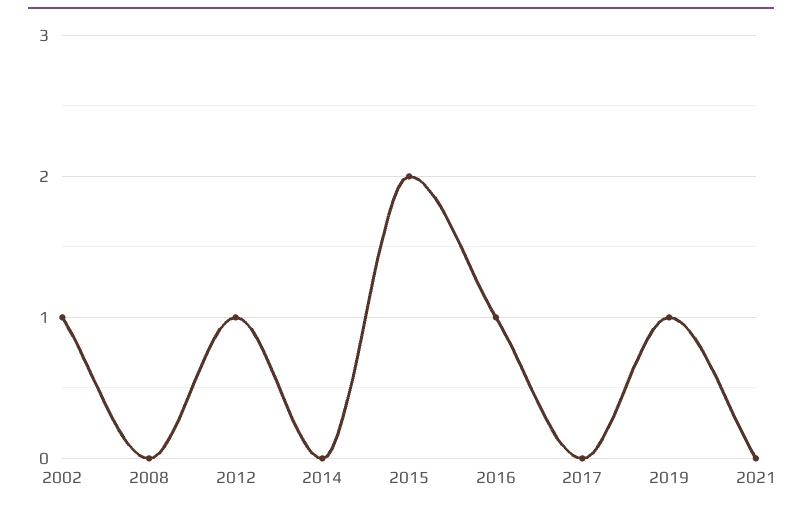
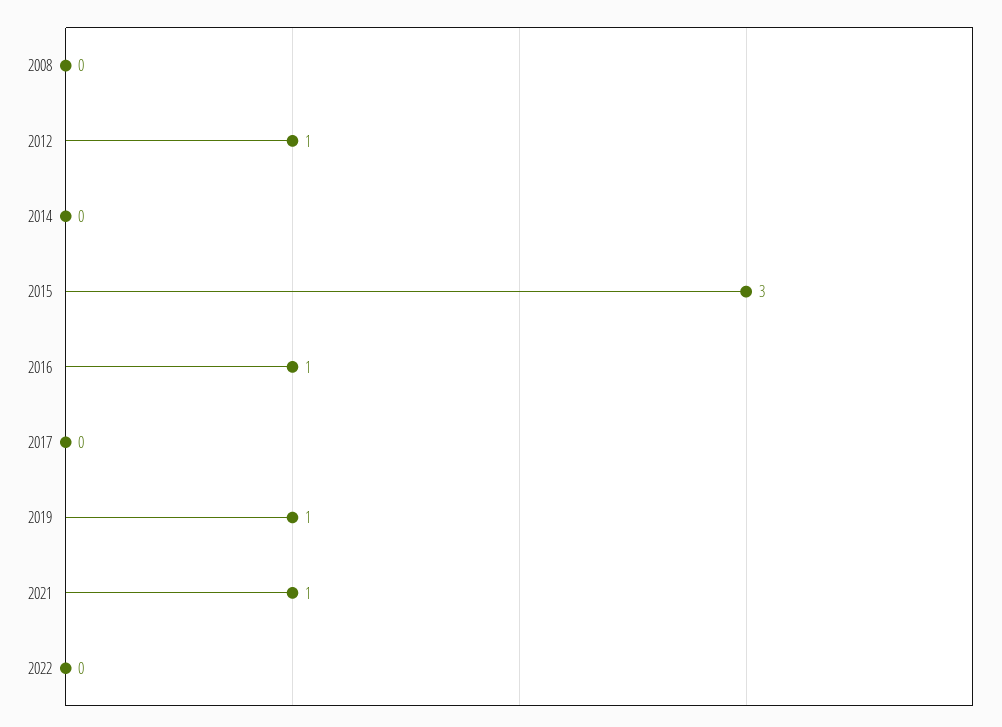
2002: 1 -> none
2015: 2 -> 3
2021: 0 -> 1
2022: none -> 0

